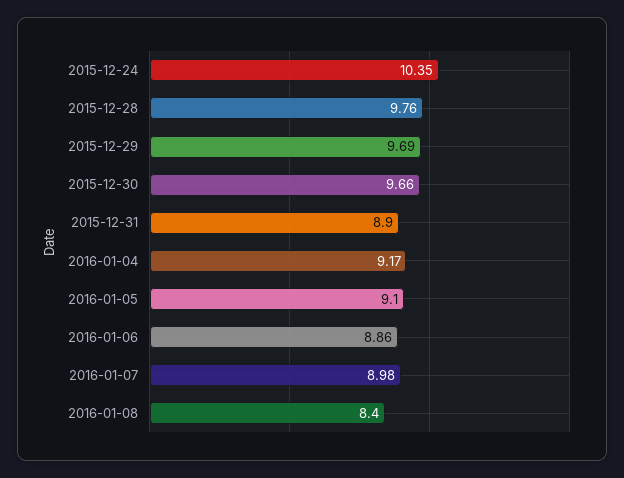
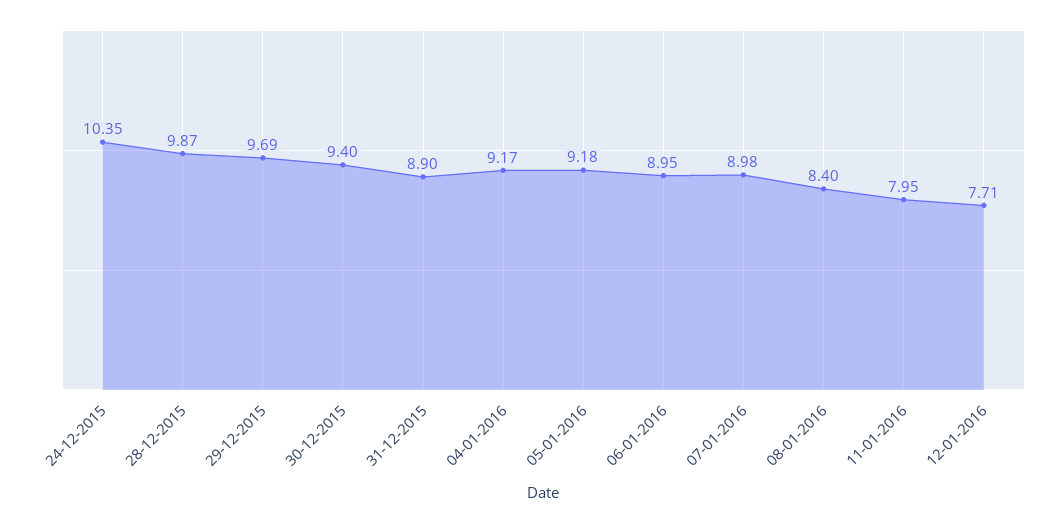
2015-12-28: 9.76 -> 9.87
2015-12-30: 9.66 -> 9.4
2016-01-05: 9.1 -> 9.18
2016-01-06: 8.86 -> 8.95
11-01-2016: none -> 7.95
12-01-2016: none -> 7.71

